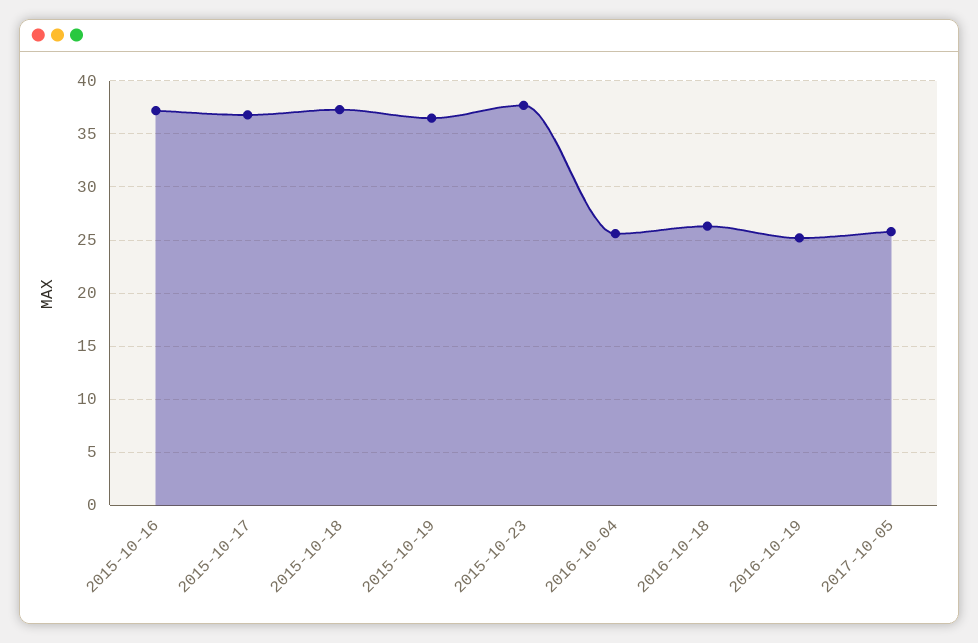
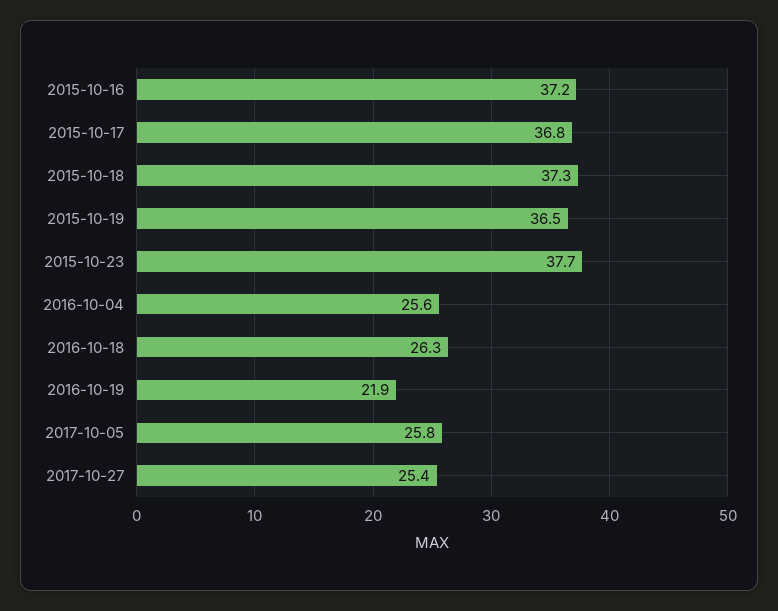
2016-10-19: 25 -> 21.9
2017-10-27: none -> 25.4

